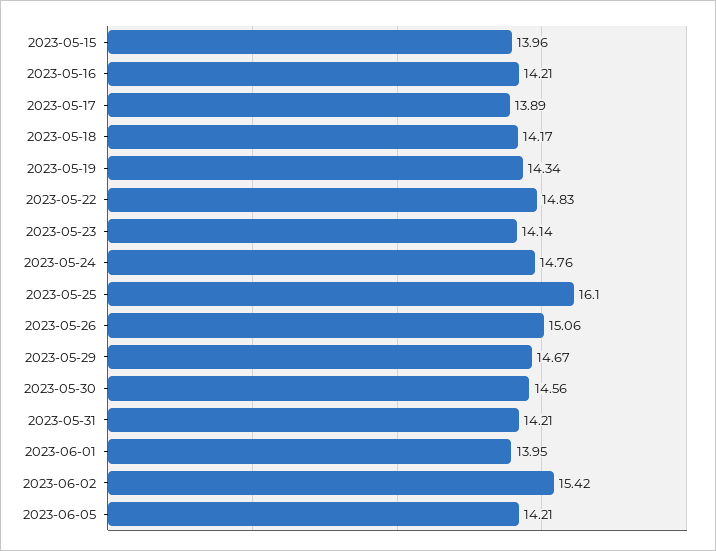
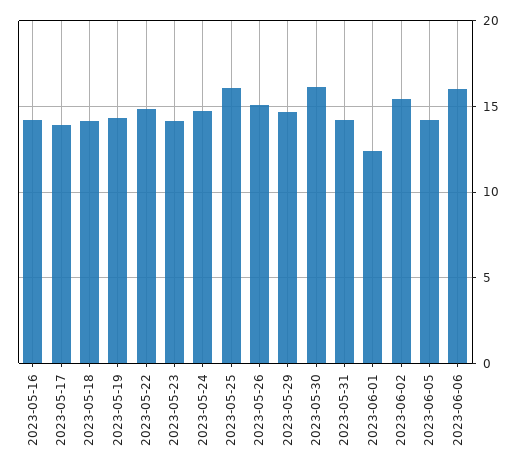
2023-05-15: 13.96 -> none
2023-05-30: 14.56 -> 16
2023-06-01: 13.95 -> 12.5
2023-06-06: none -> 16

